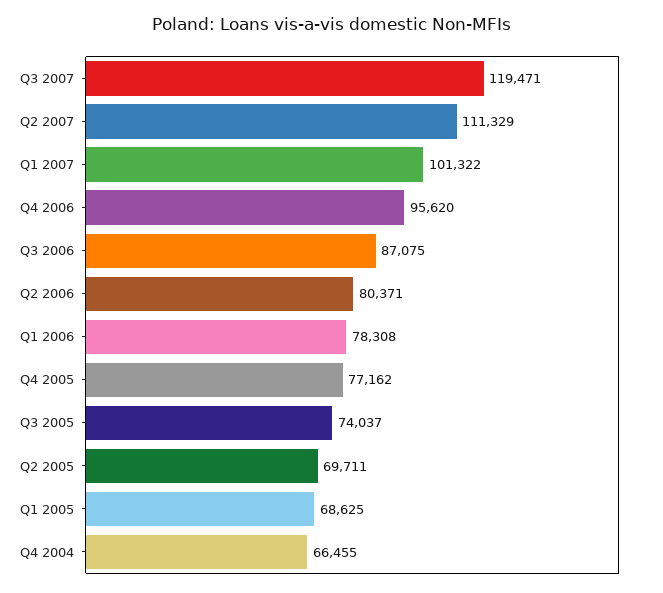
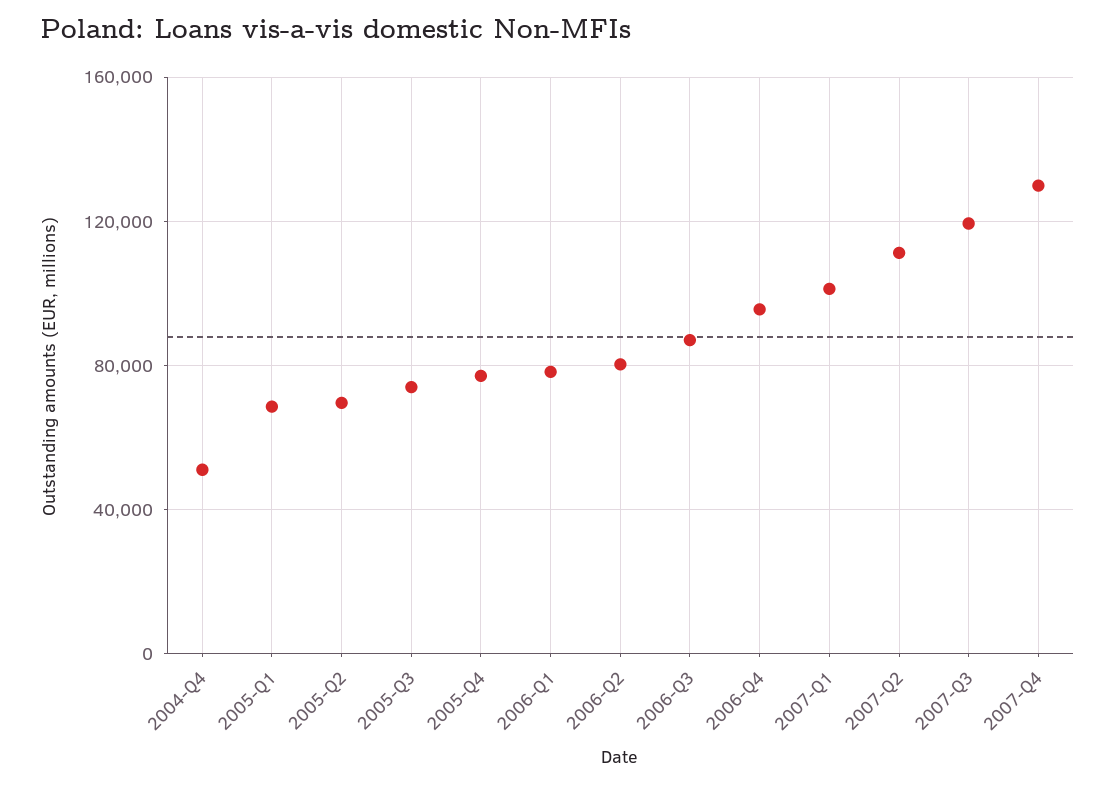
Q4 2004: 66455 -> 50000
2007-Q4: none -> 130000

